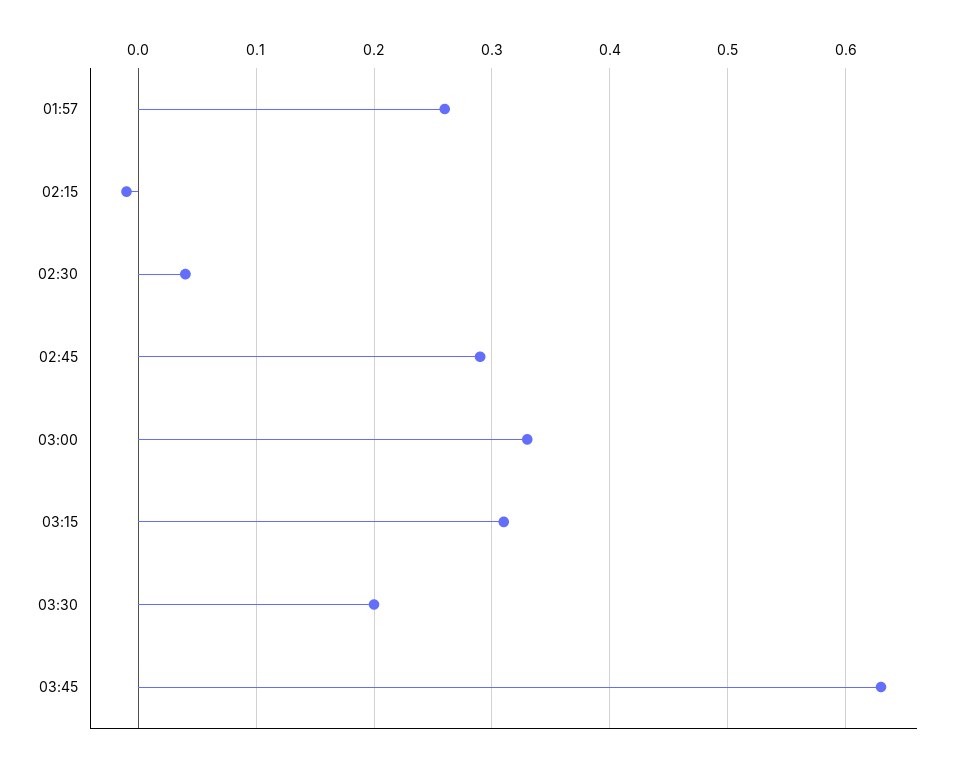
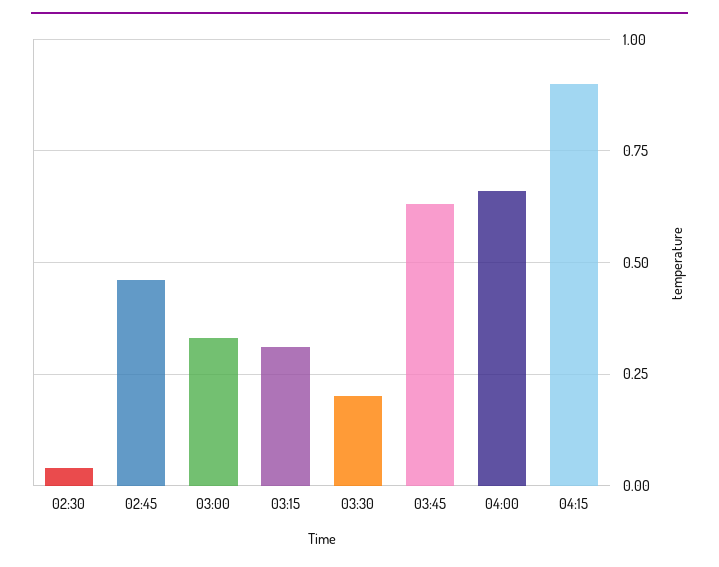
01:57: 0.26 -> none
02:15: -0.01 -> none
02:45: 0.29 -> 0.45
04:00: none -> 0.65
04:15: none -> 0.9

